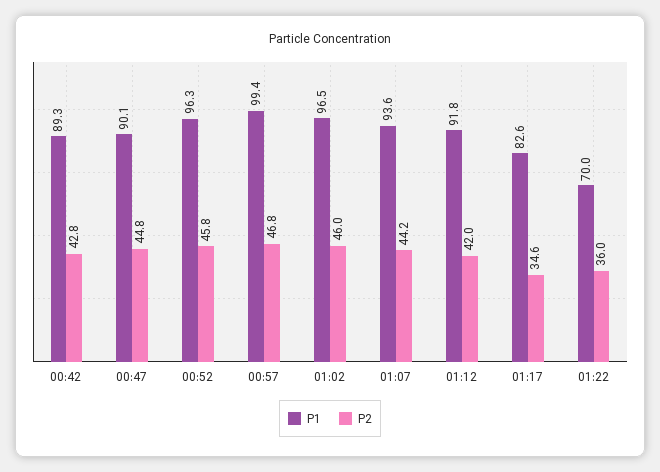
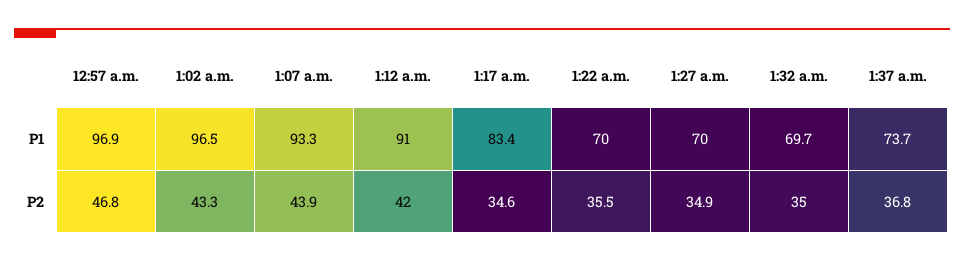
P1, 00:42: 89.3 -> none
P2, 00:42: 42.8 -> none
P1, 00:47: 90.1 -> none
P2, 00:47: 44.8 -> none
P1, 00:52: 96.3 -> none
P2, 00:52: 45.8 -> none
P1, 00:57: 99.4 -> 96.9
P2, 01:02: 46 -> 43.3
P1, 01:07: 93.6 -> 93.3
P2, 01:07: 44.2 -> 43.9
P1, 01:12: 91.8 -> 91
P1, 01:17: 82.6 -> 83.4
P2, 01:22: 36 -> 35.5
P1, 1:27 a.m.: none -> 70
P1, 1:32 a.m.: none -> 69.7
P1, 1:37 a.m.: none -> 73.7
P2, 1:27 a.m.: none -> 34.9
P2, 1:32 a.m.: none -> 35
P2, 1:37 a.m.: none -> 36.8

